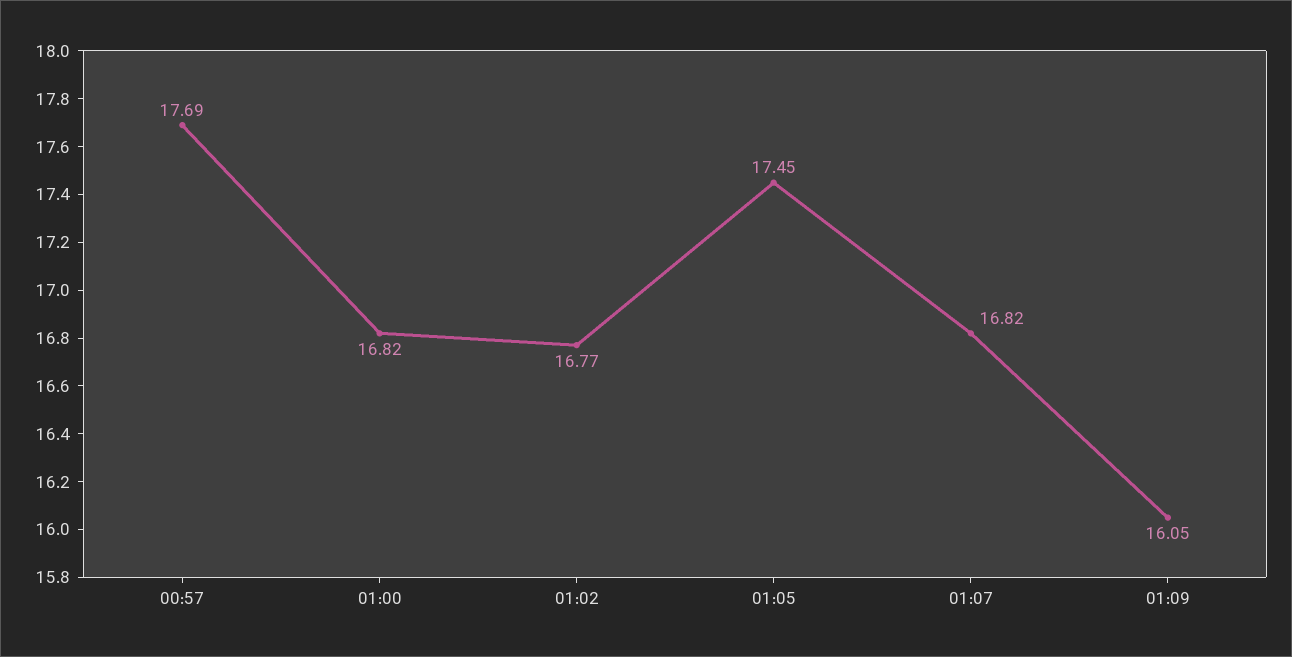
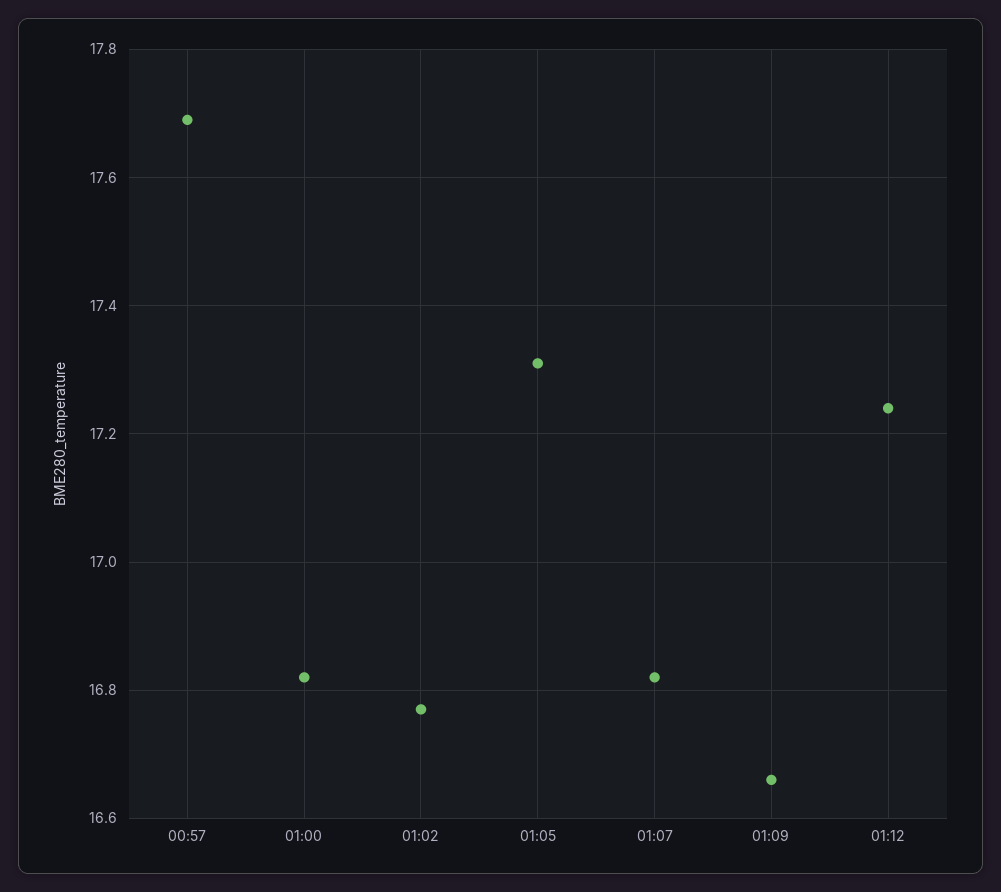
01:05: 17.45 -> 17.3
01:09: 16.05 -> 16.65
01:12: none -> 17.25

